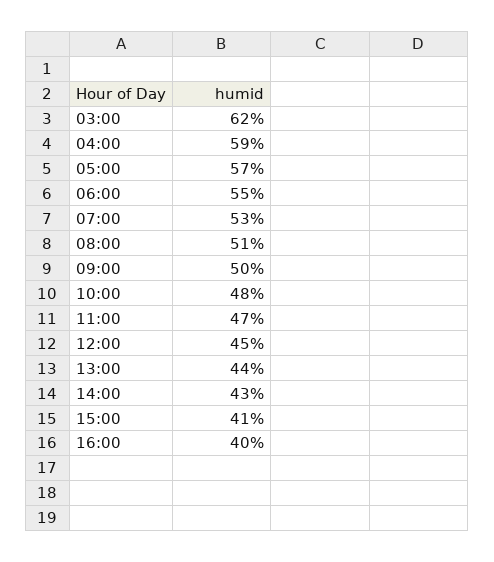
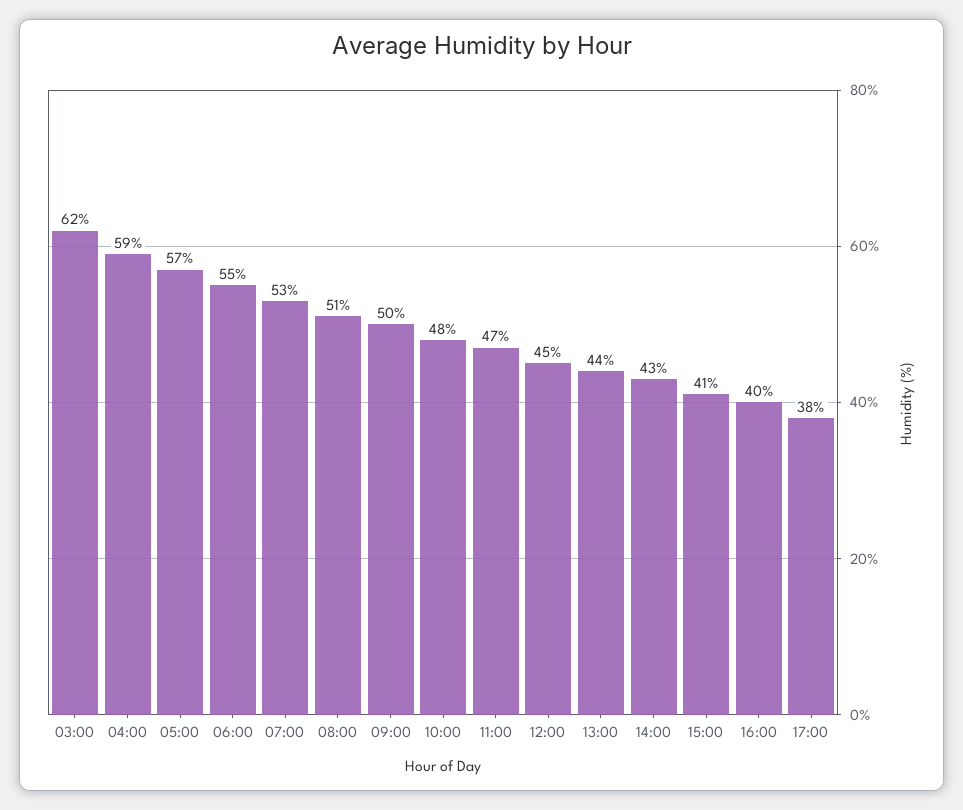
17:00: none -> 38

